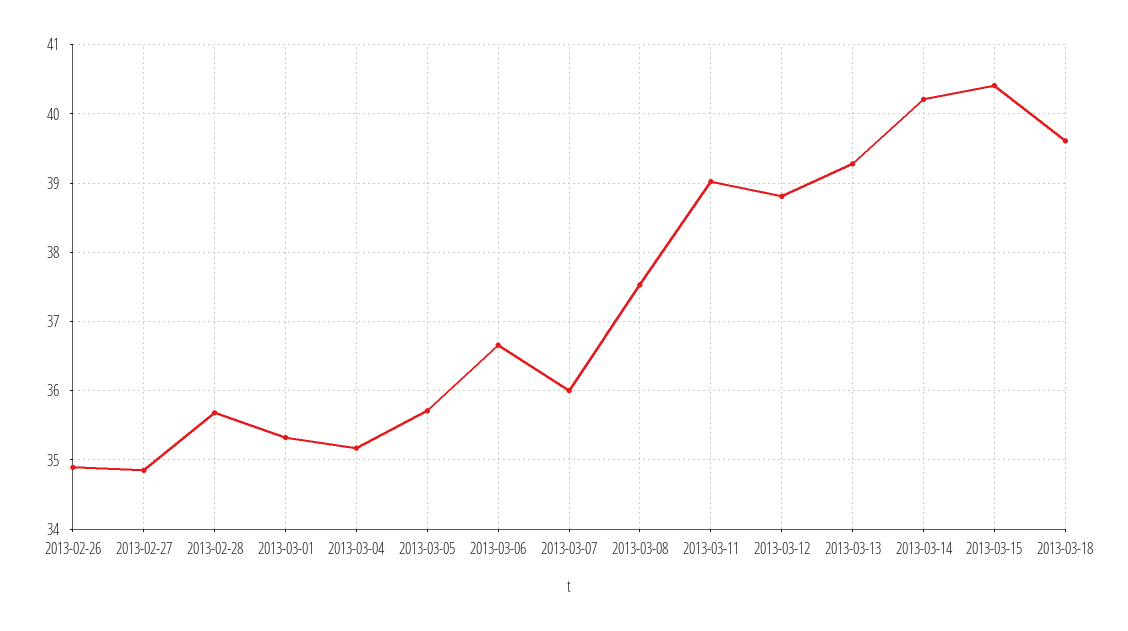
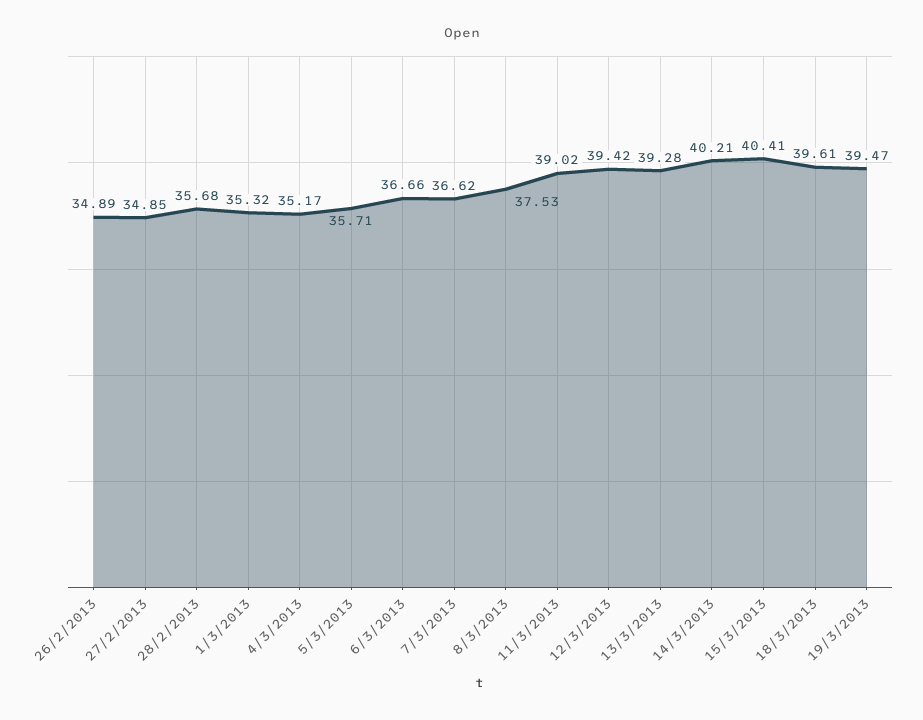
2013-03-07: 36 -> 36.62
2013-03-12: 38.8 -> 39.42
19/3/2013: none -> 39.47

